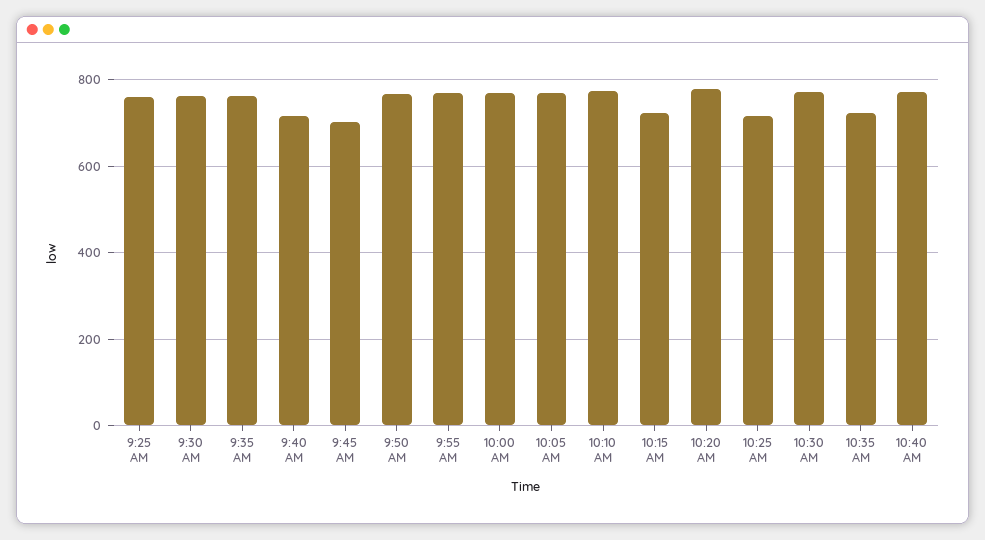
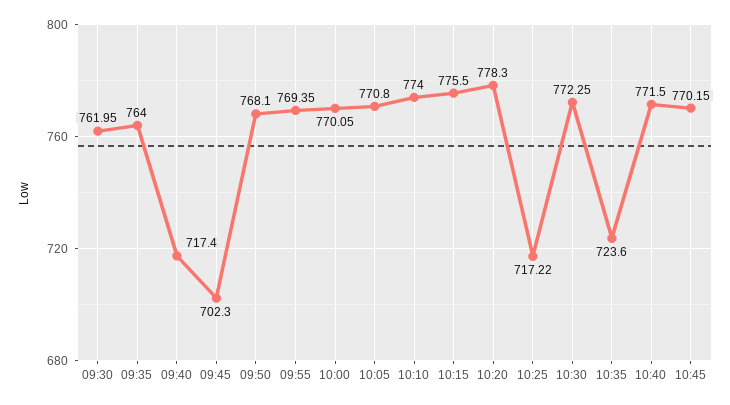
9:25 AM: 760 -> none
10:15 AM: 720 -> 775.5
10:45: none -> 770.15

